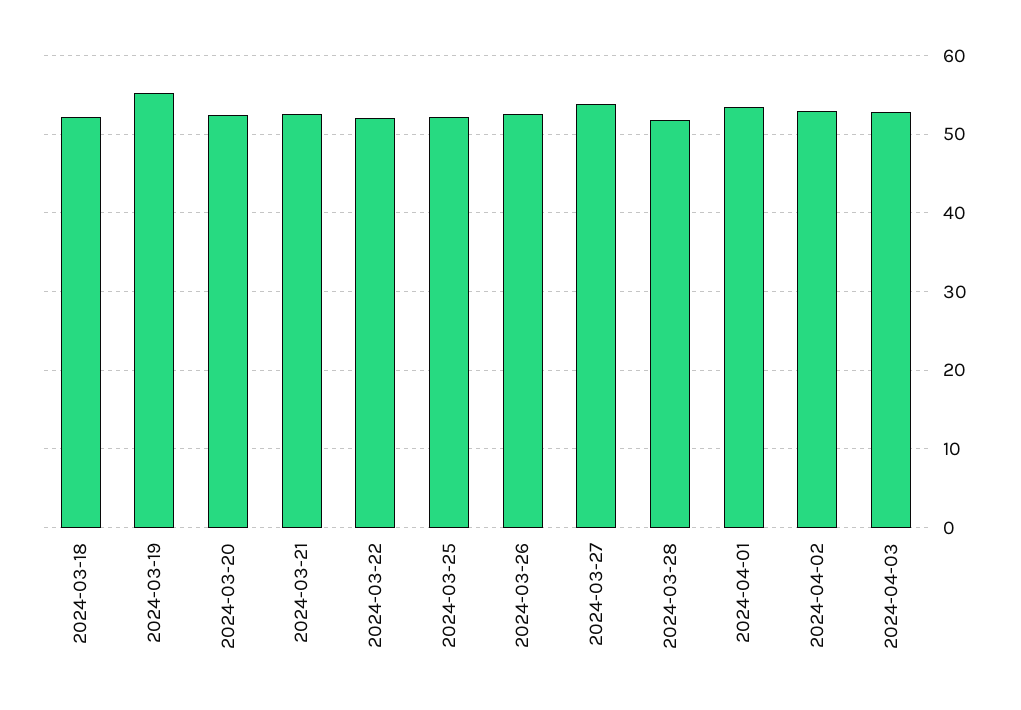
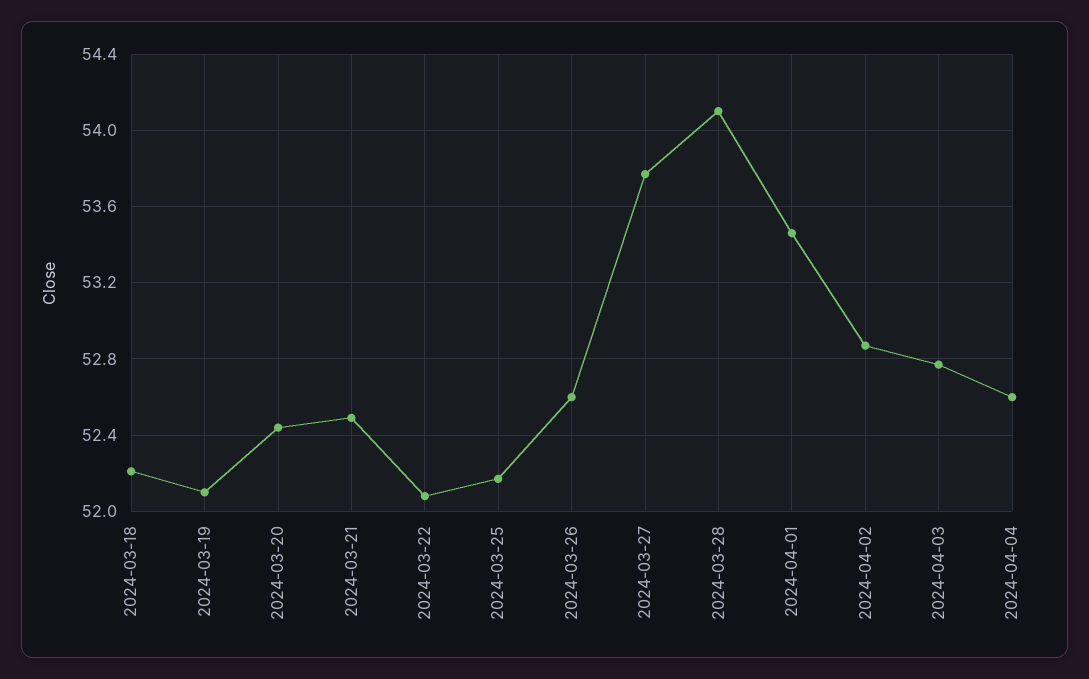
2024-03-19: 55 -> 52.1
2024-03-28: 52 -> 54.1
2024-04-04: none -> 52.6

